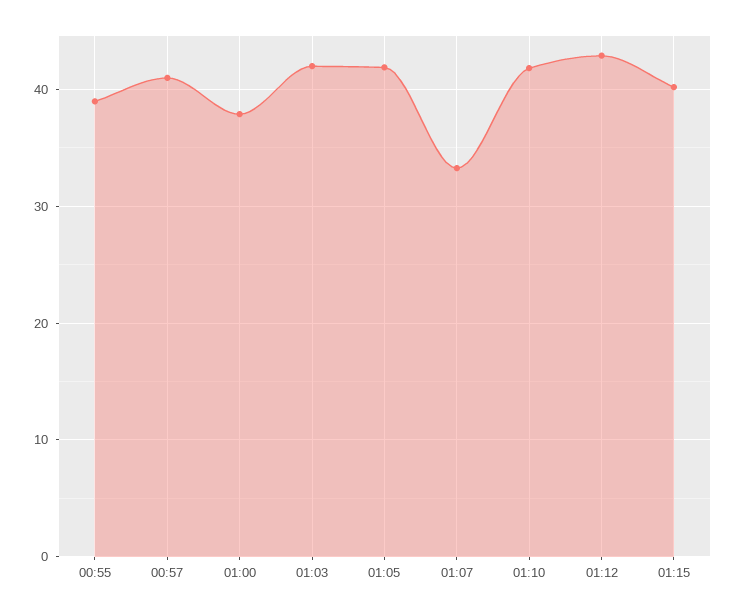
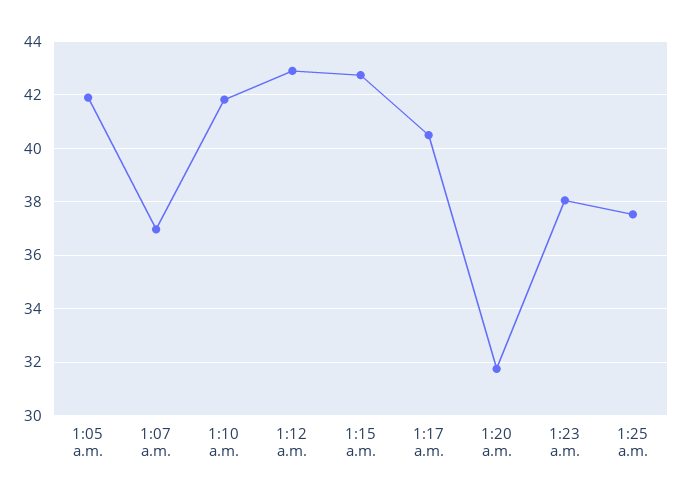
00:55: 39 -> none
00:57: 41 -> none
01:00: 38 -> none
01:03: 42 -> none
01:07: 33 -> 37
01:15: 40 -> 42.75
1:17 a.m.: none -> 40.5
1:20 a.m.: none -> 31.75
1:23 a.m.: none -> 38
1:25 a.m.: none -> 37.5

